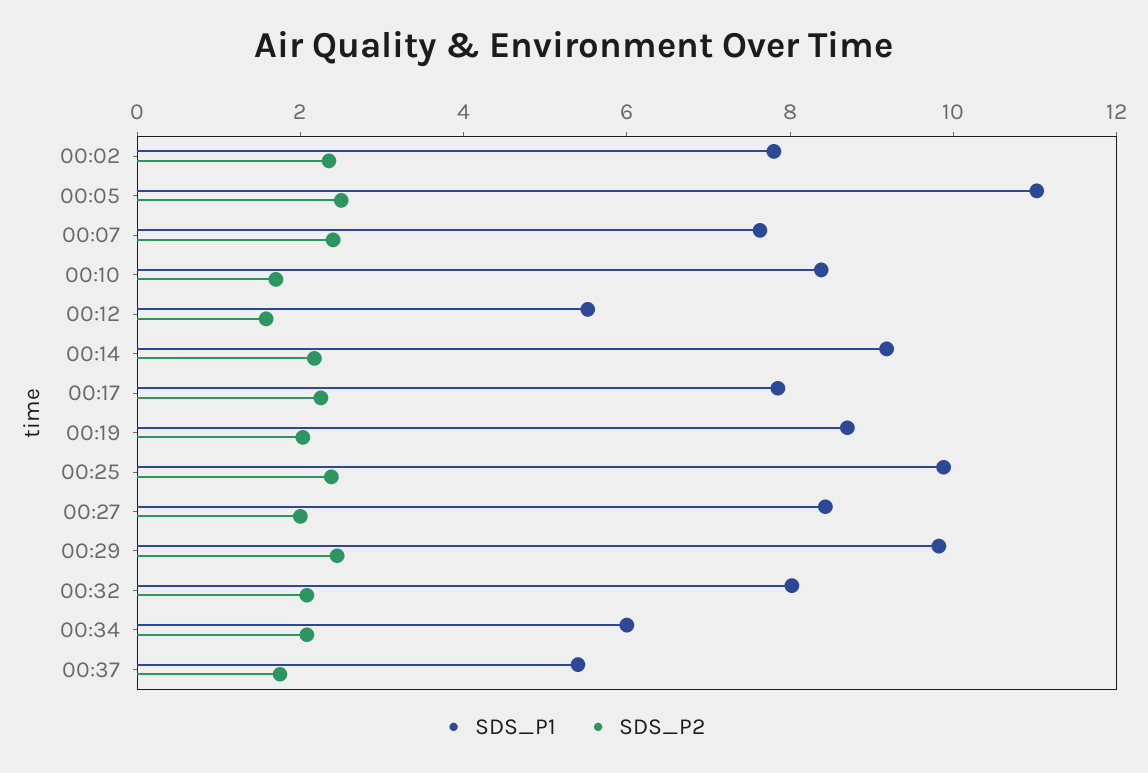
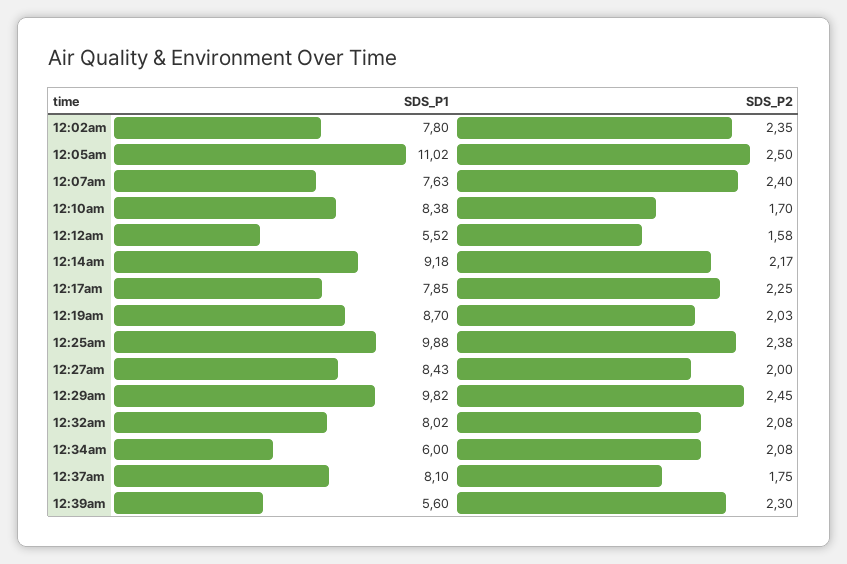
SDS_P1, 00:37: 5.5 -> 8.1
SDS_P1, 12:39am: none -> 5.6
SDS_P2, 12:39am: none -> 2.3

